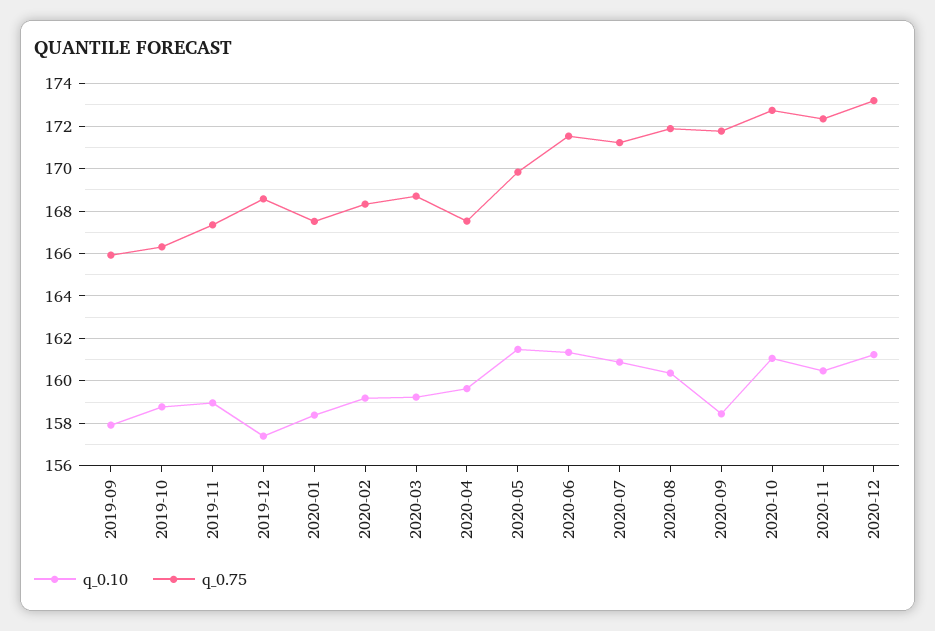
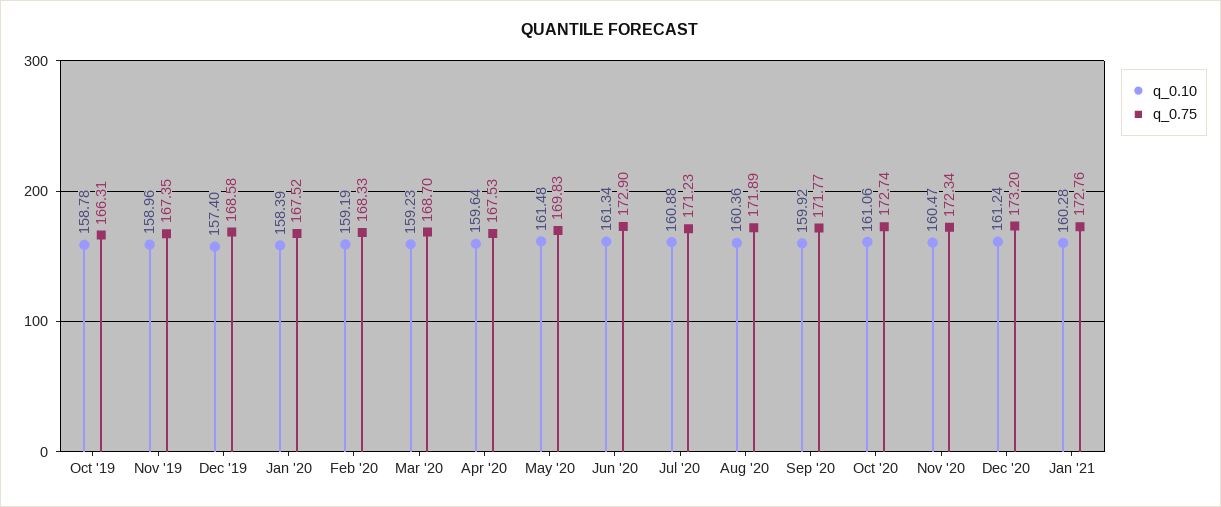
q_0.10, 2019-09: 158 -> none
q_0.75, 2019-09: 166 -> none
q_0.75, 2020-06: 171.5 -> 172.9
q_0.10, 2020-09: 158.5 -> 159.92
q_0.10, Jan '21: none -> 160.28
q_0.75, Jan '21: none -> 172.76

